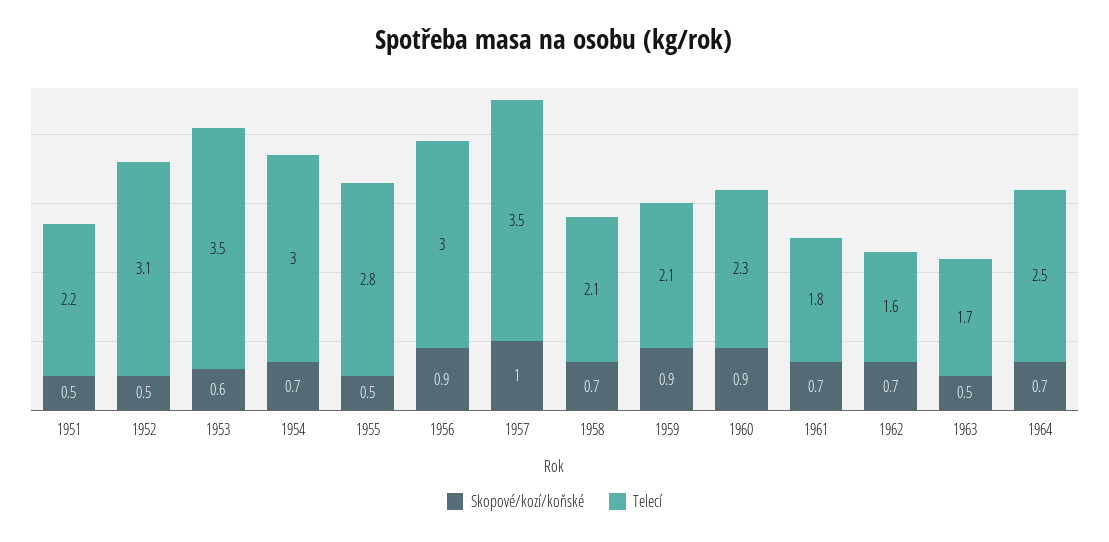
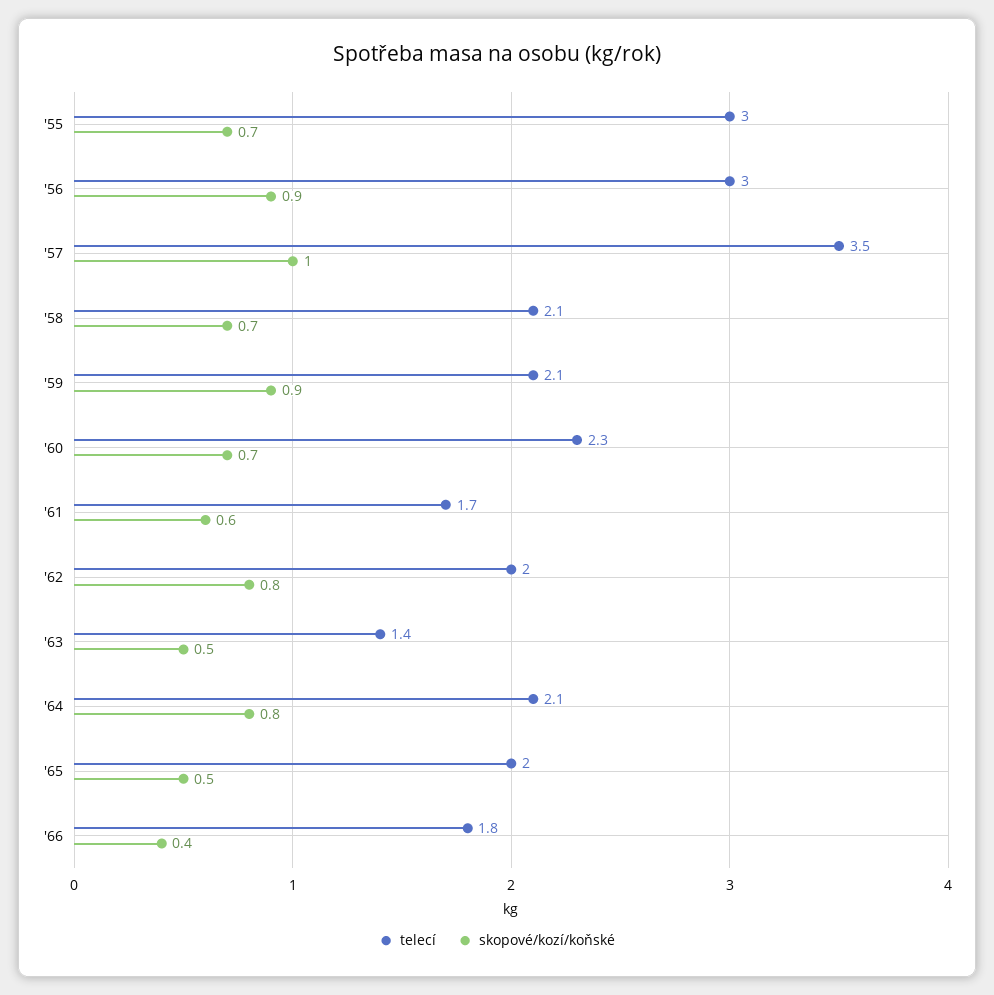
Skopové/kozí/koňské, 1951: 0.5 -> none
Telecí, 1951: 2.2 -> none
Skopové/kozí/koňské, 1952: 0.5 -> none
Telecí, 1952: 3.1 -> none
Skopové/kozí/koňské, 1953: 0.6 -> none
Telecí, 1953: 3.5 -> none
Skopové/kozí/koňské, 1954: 0.7 -> none
Telecí, 1954: 3 -> none
Skopové/kozí/koňské, 1955: 0.5 -> 0.7
Telecí, 1955: 2.8 -> 3
Skopové/kozí/koňské, 1960: 0.9 -> 0.7
Skopové/kozí/koňské, 1961: 0.7 -> 0.6
Telecí, 1961: 1.8 -> 1.7
Skopové/kozí/koňské, 1962: 0.7 -> 0.8
Telecí, 1962: 1.6 -> 2
Telecí, 1963: 1.7 -> 1.4
Skopové/kozí/koňské, 1964: 0.7 -> 0.8
Telecí, 1964: 2.5 -> 2.1
Telecí, '65: none -> 2
Skopové/kozí/koňské, '65: none -> 0.5
Telecí, '66: none -> 1.8
Skopové/kozí/koňské, '66: none -> 0.4

